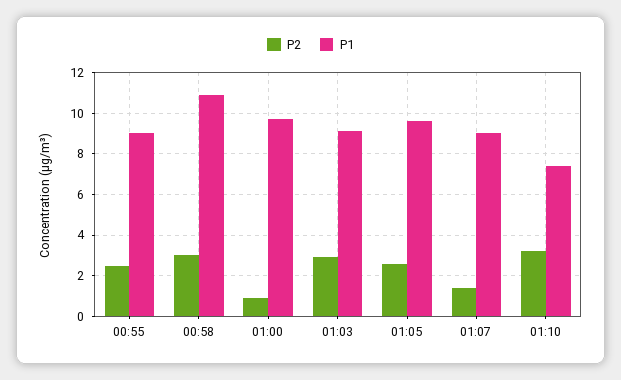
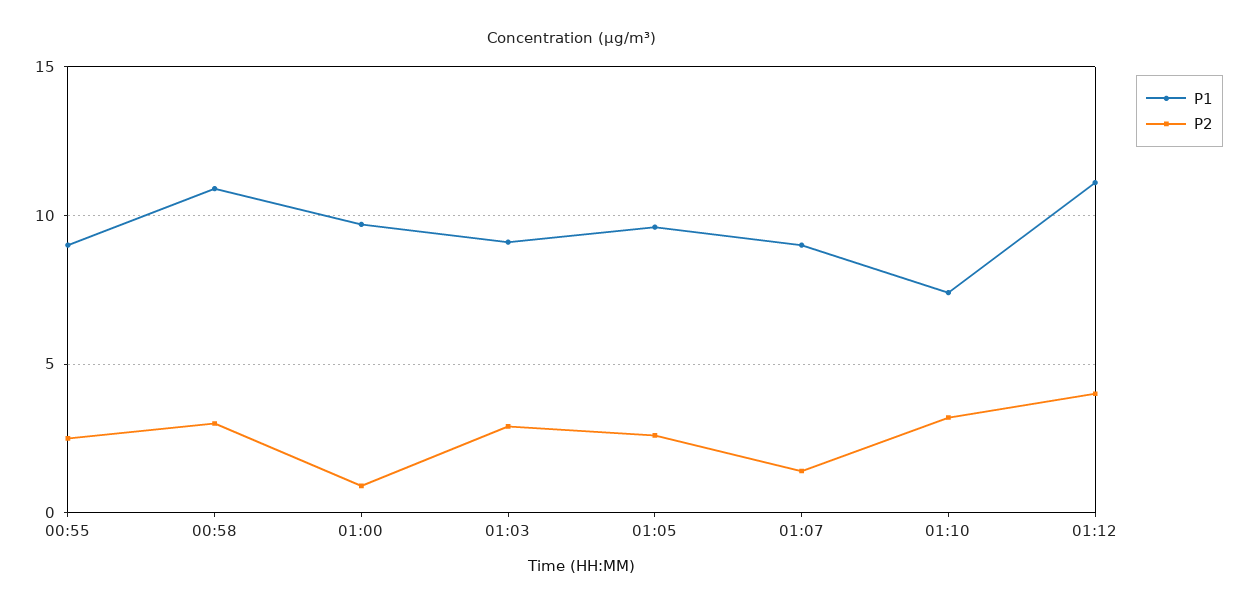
P1, 01:12: none -> 11
P2, 01:12: none -> 4

